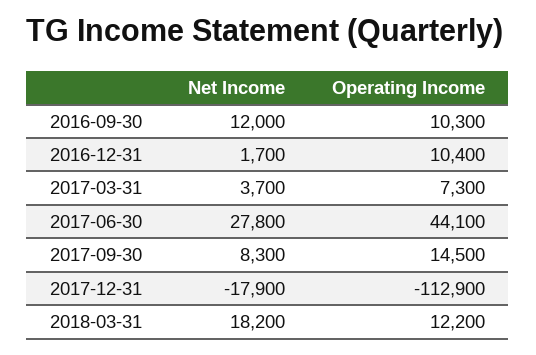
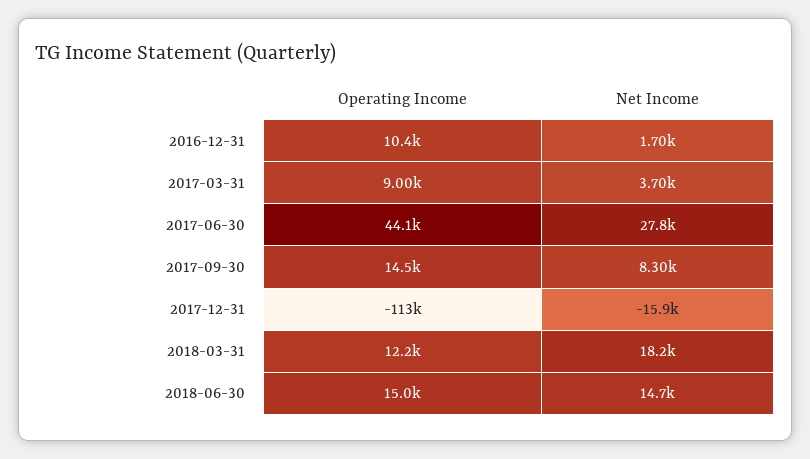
Net Income, 2016-09-30: 12000 -> none
Operating Income, 2016-09-30: 10300 -> none
Operating Income, 2017-03-31: 7300 -> 9000
Net Income, 2017-12-31: -17900 -> -15900
Operating Income, 2018-06-30: none -> 15000
Net Income, 2018-06-30: none -> 14700

